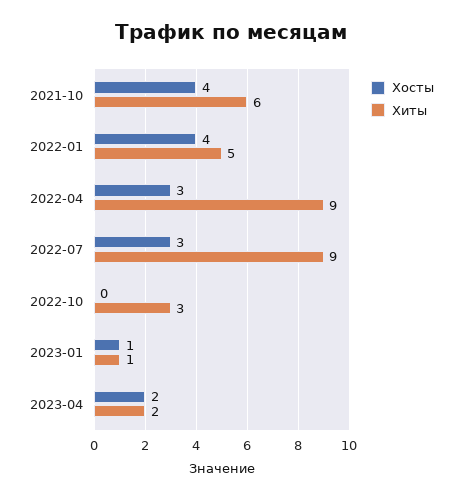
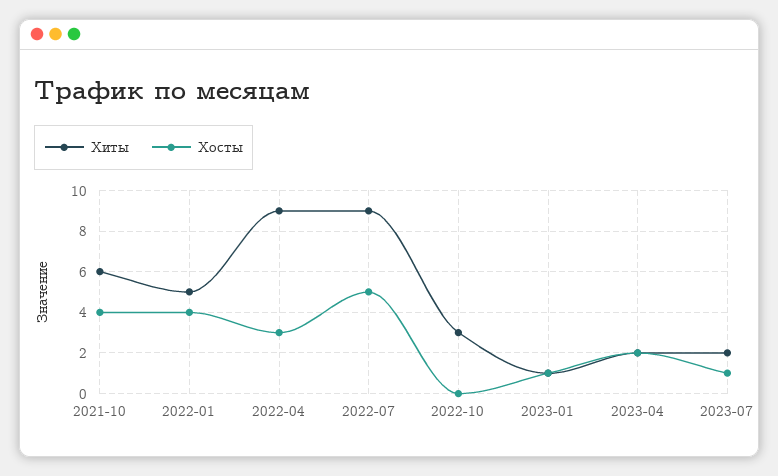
Хосты, 2022-07: 3 -> 5
Хиты, 2023-07: none -> 2
Хосты, 2023-07: none -> 1

